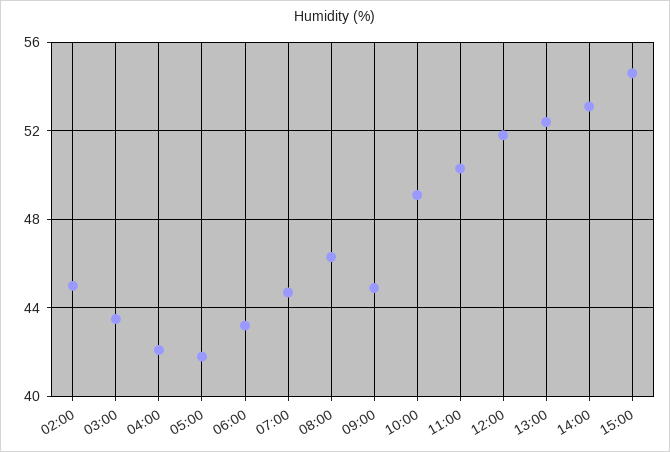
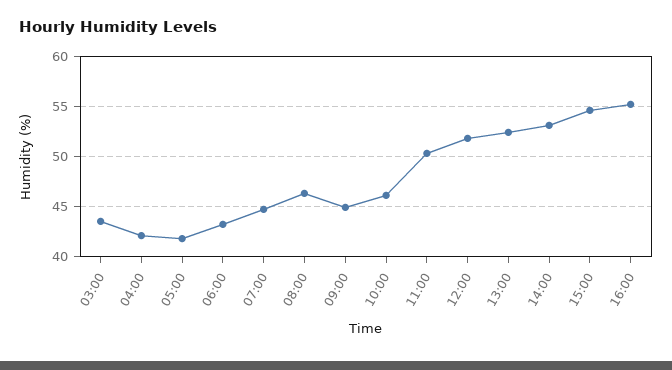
02:00: 45 -> none
10:00: 49 -> 46
16:00: none -> 55

